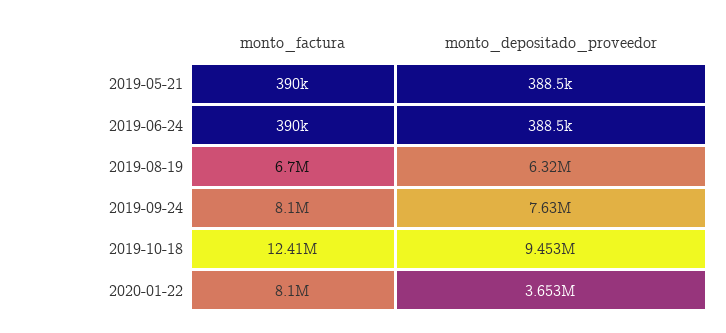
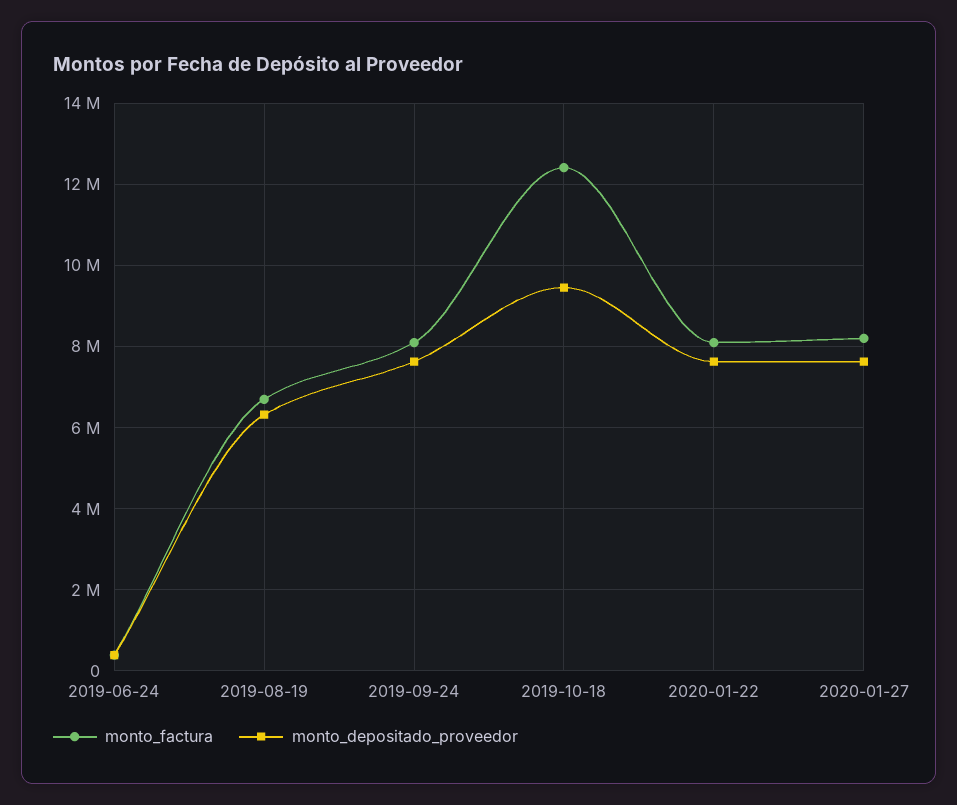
monto_factura, 2019-05-21: 390000 -> none
monto_depositado_proveedor, 2019-05-21: 388500 -> none
monto_depositado_proveedor, 2020-01-22: 3653000 -> 7600000
monto_factura, 2020-01-27: none -> 8200000
monto_depositado_proveedor, 2020-01-27: none -> 7600000

